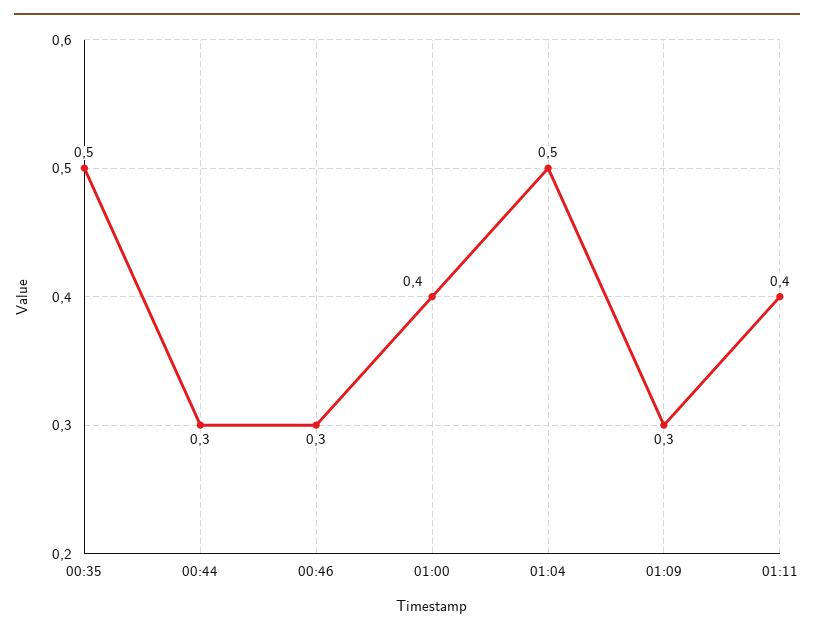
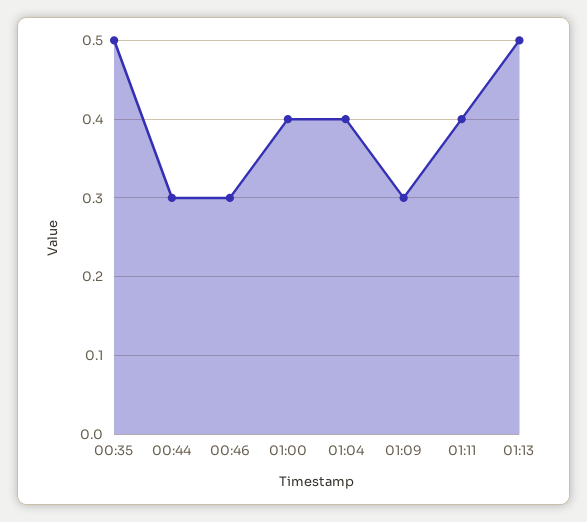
01:04: 0.5 -> 0.4
01:13: none -> 0.5

